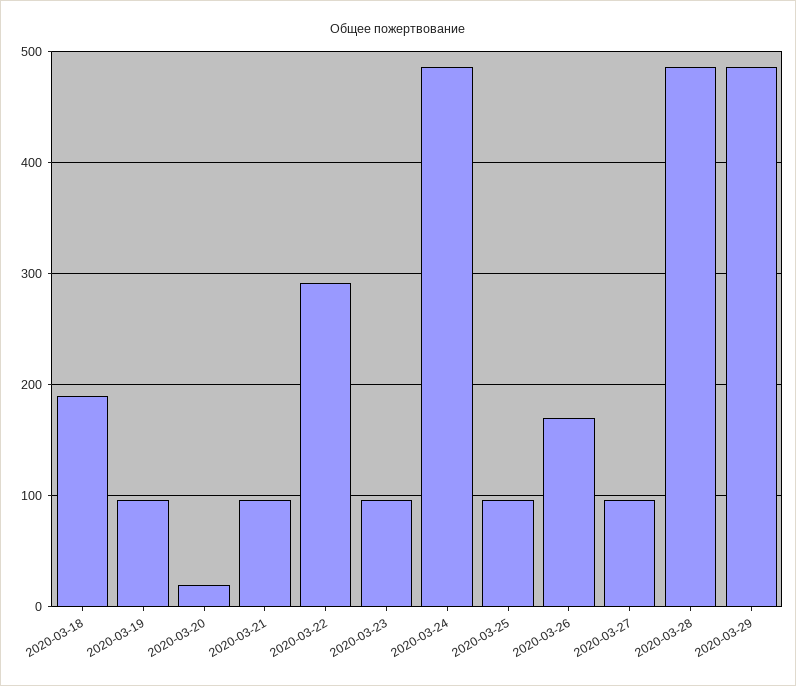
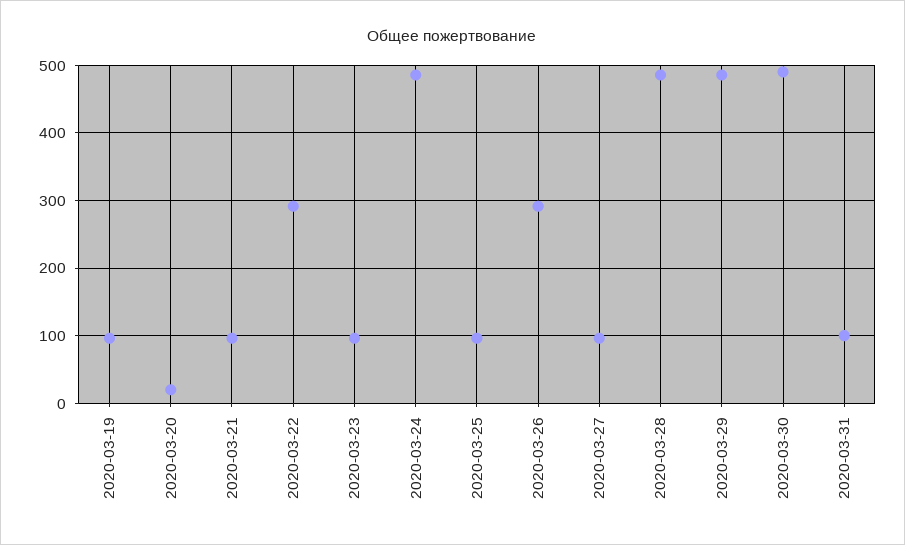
2020-03-18: 190 -> none
2020-03-26: 170 -> 290
2020-03-30: none -> 490
2020-03-31: none -> 100

